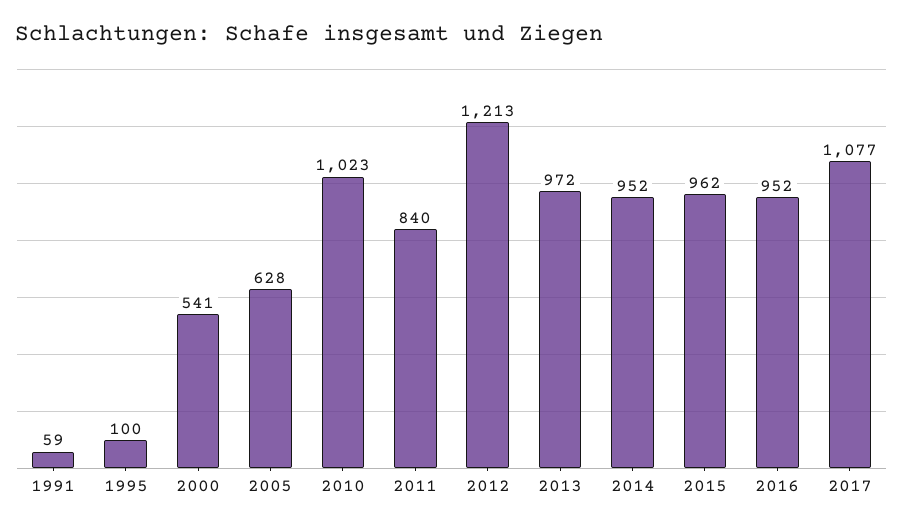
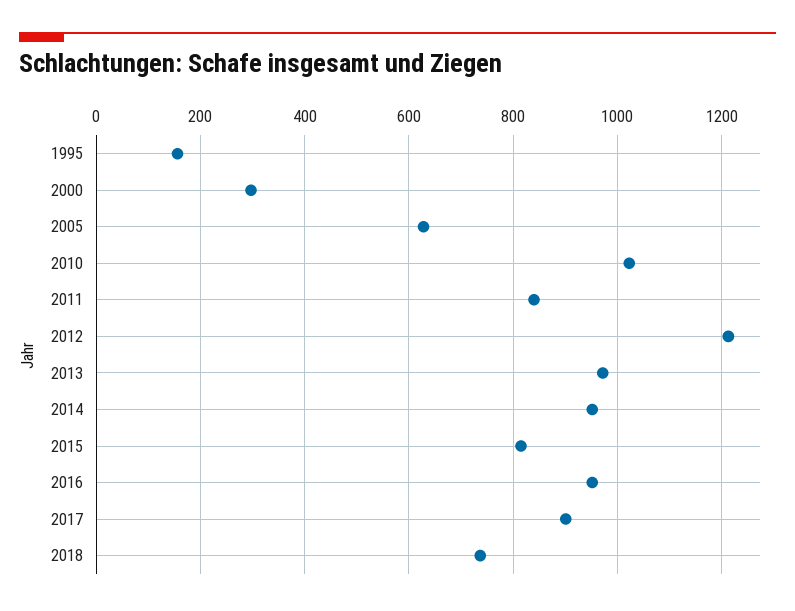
1991: 59 -> none
1995: 100 -> 160
2000: 541 -> 300
2015: 962 -> 820
2017: 1077 -> 900
2018: none -> 740

